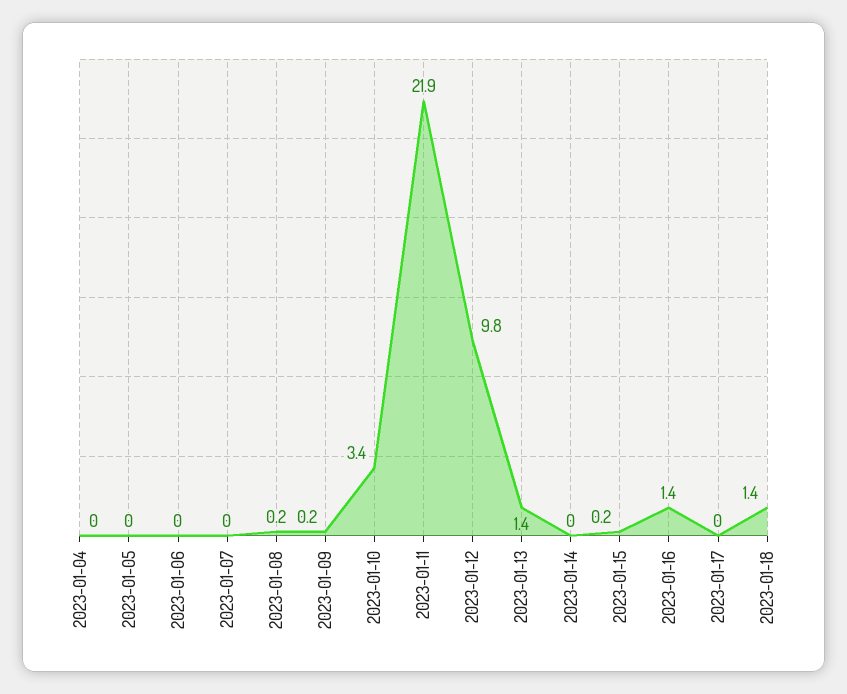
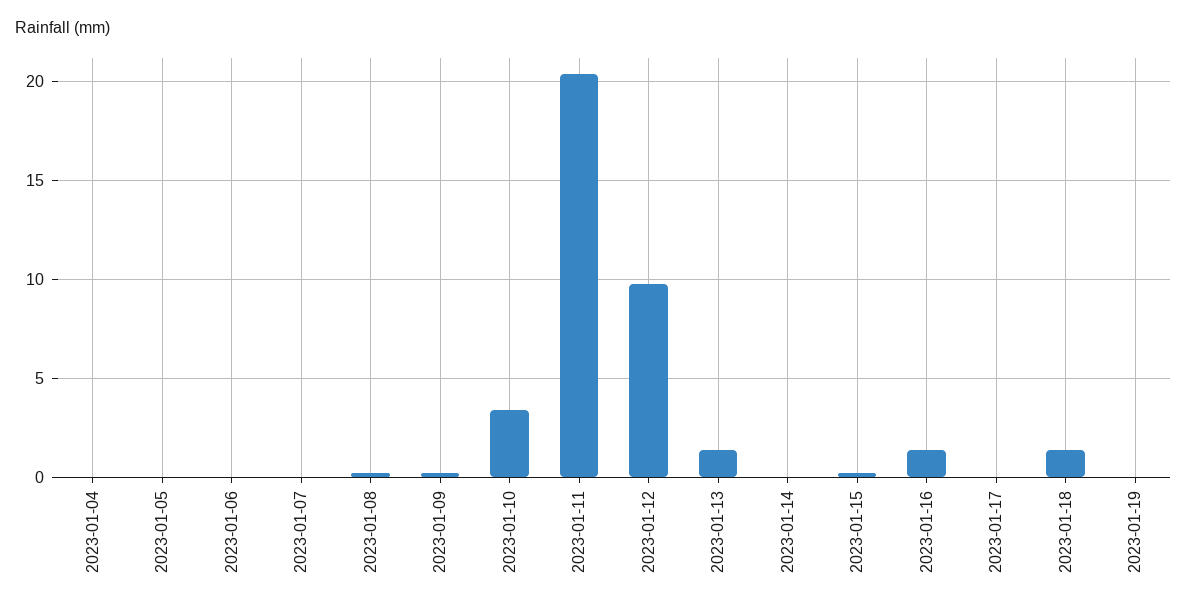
2023-01-11: 21.9 -> 20.5
2023-01-19: none -> 0

